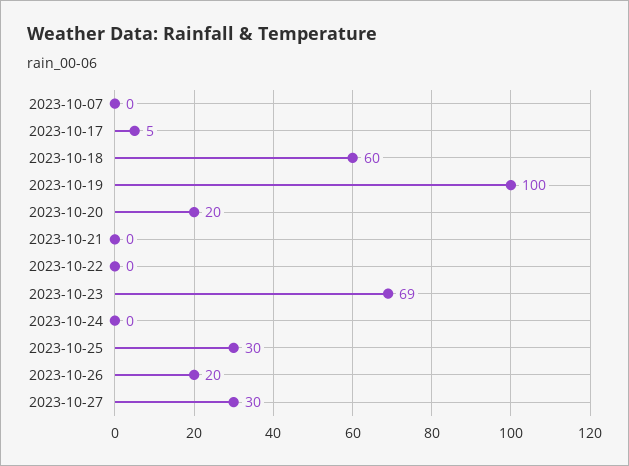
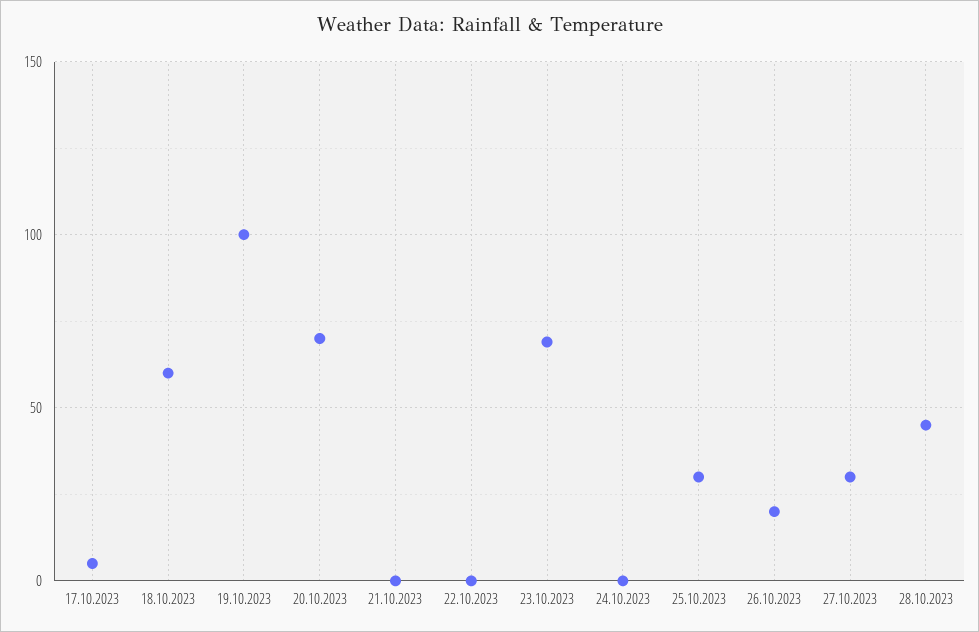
2023-10-07: 0 -> none
2023-10-20: 20 -> 70
28.10.2023: none -> 45

